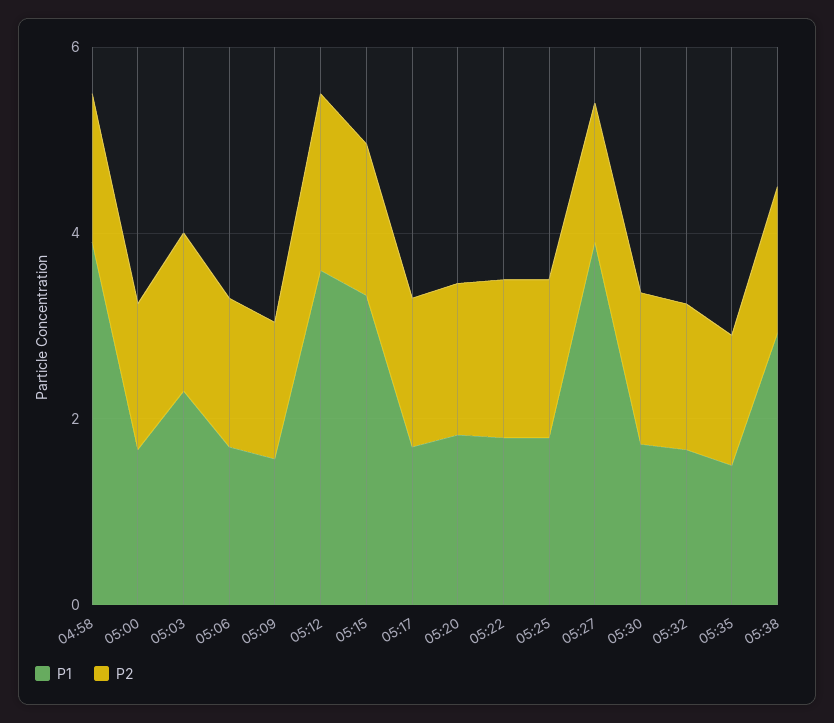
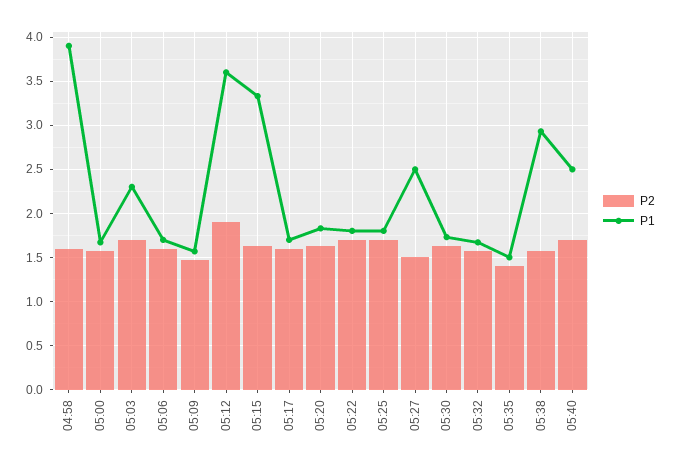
P1, 05:27: 4 -> 2.5
P2, 05:40: none -> 1.7
P1, 05:40: none -> 2.5

